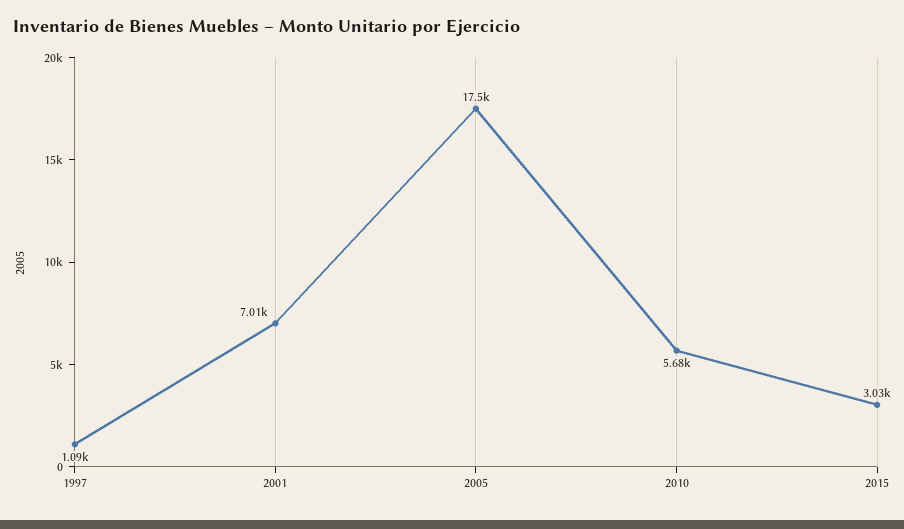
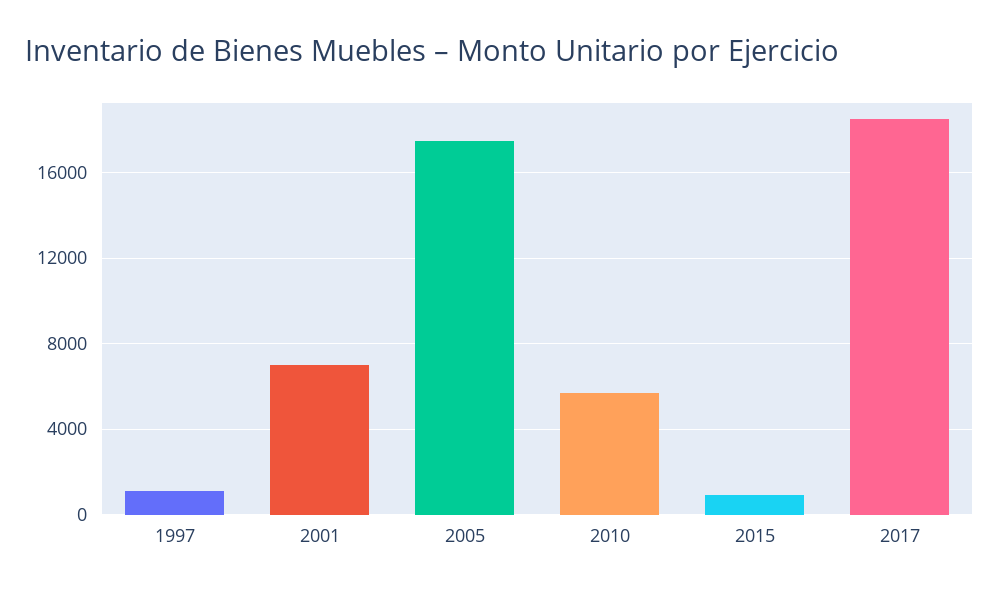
2015: 3030 -> 1000
2017: none -> 18500

